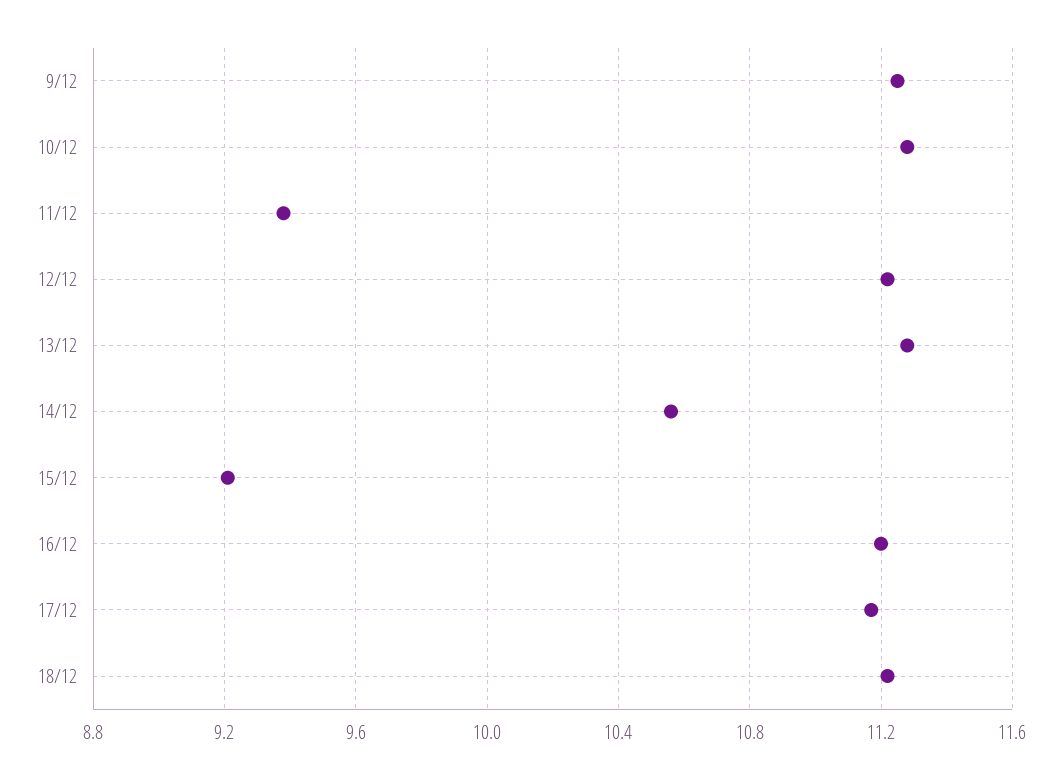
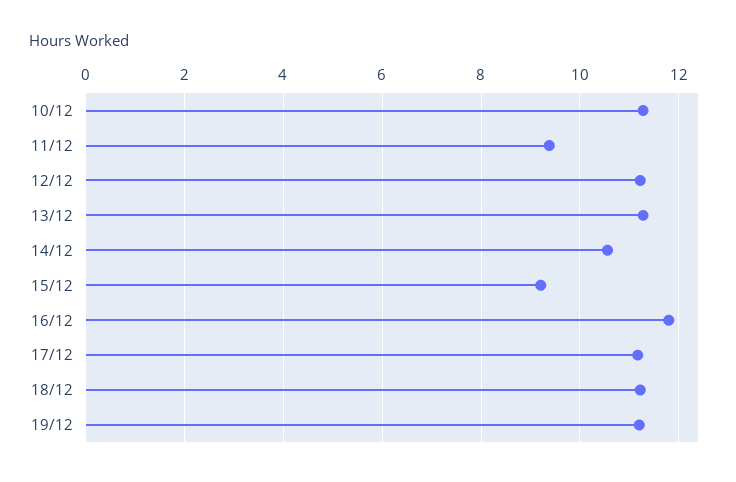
9/12: 11.25 -> none
16/12: 11.2 -> 11.8
19/12: none -> 11.2

